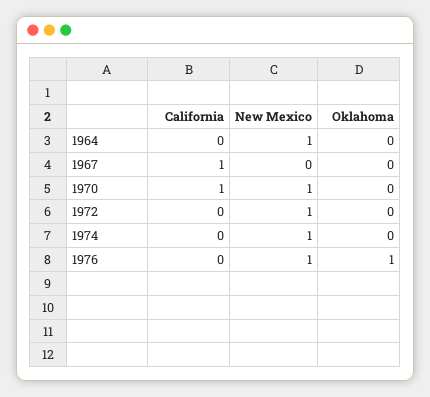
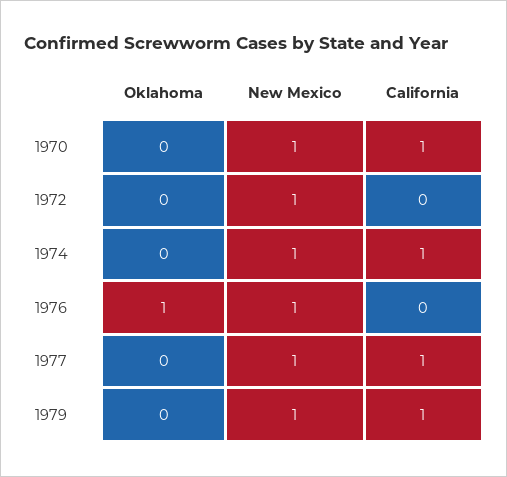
California, 1964: 0 -> none
New Mexico, 1964: 1 -> none
Oklahoma, 1964: 0 -> none
California, 1967: 1 -> none
New Mexico, 1967: 0 -> none
Oklahoma, 1967: 0 -> none
California, 1974: 0 -> 1
Oklahoma, 1977: none -> 0
New Mexico, 1977: none -> 1
California, 1977: none -> 1
Oklahoma, 1979: none -> 0
New Mexico, 1979: none -> 1
California, 1979: none -> 1

